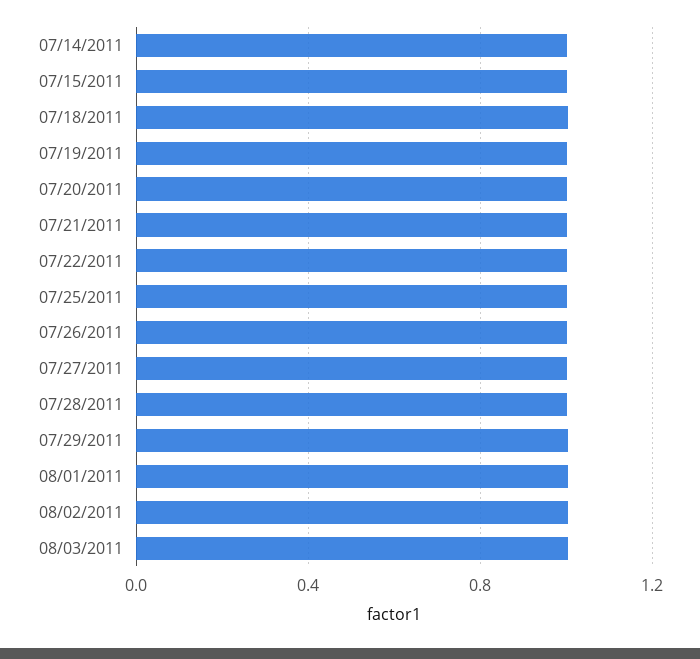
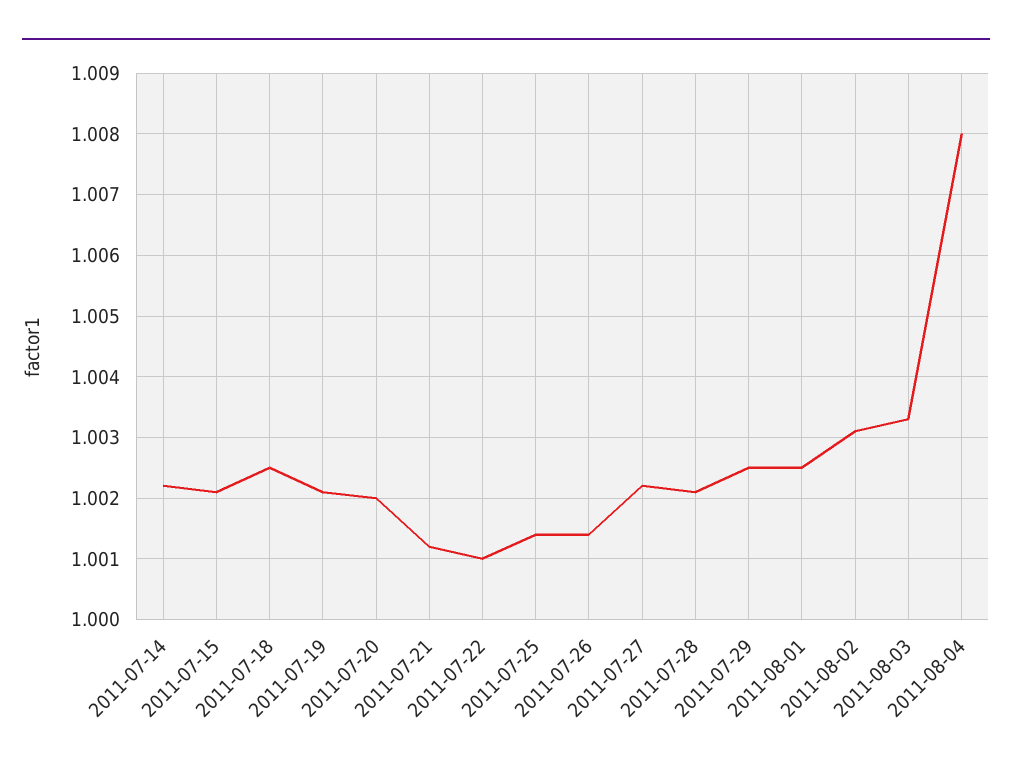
2011-08-04: none -> 1.008

